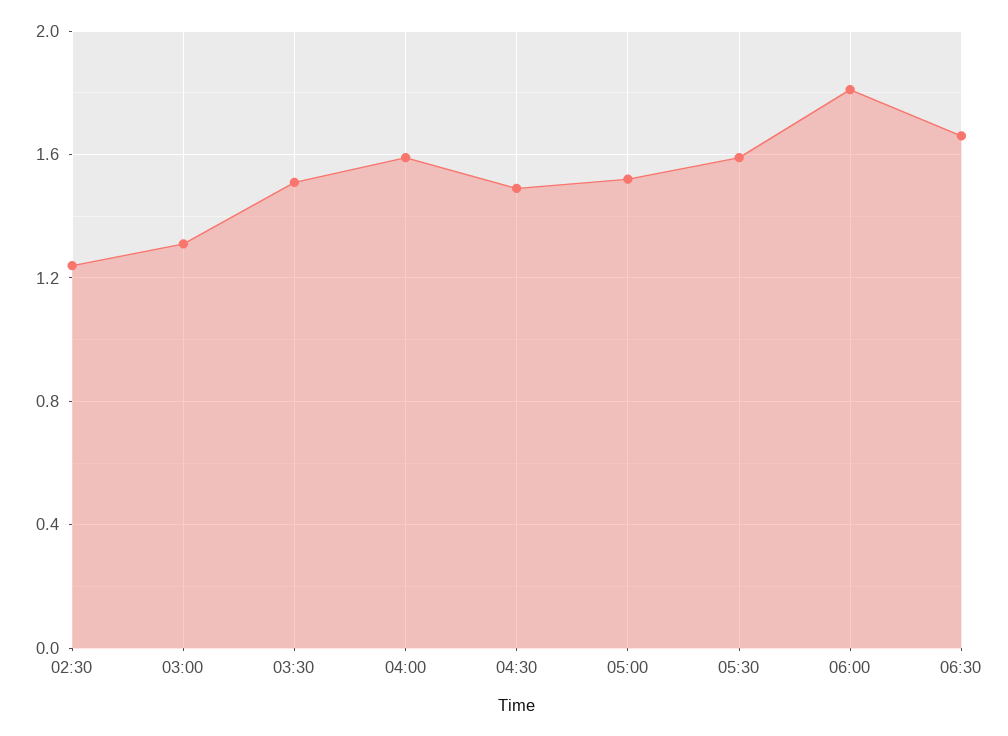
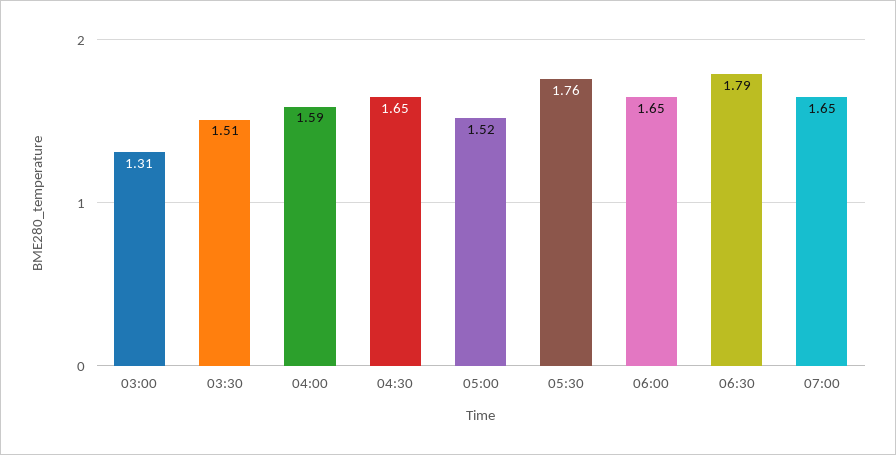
02:30: 1.25 -> none
04:30: 1.5 -> 1.65
05:30: 1.6 -> 1.76
06:00: 1.8 -> 1.65
06:30: 1.65 -> 1.79
07:00: none -> 1.65

